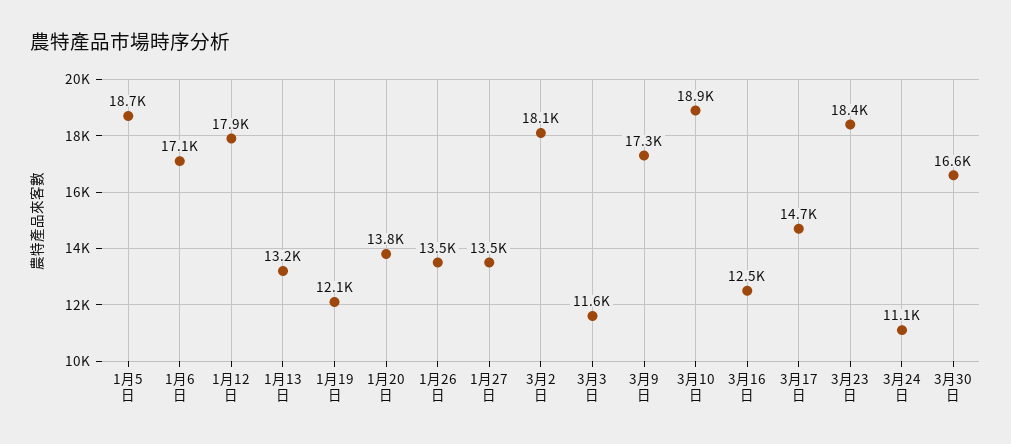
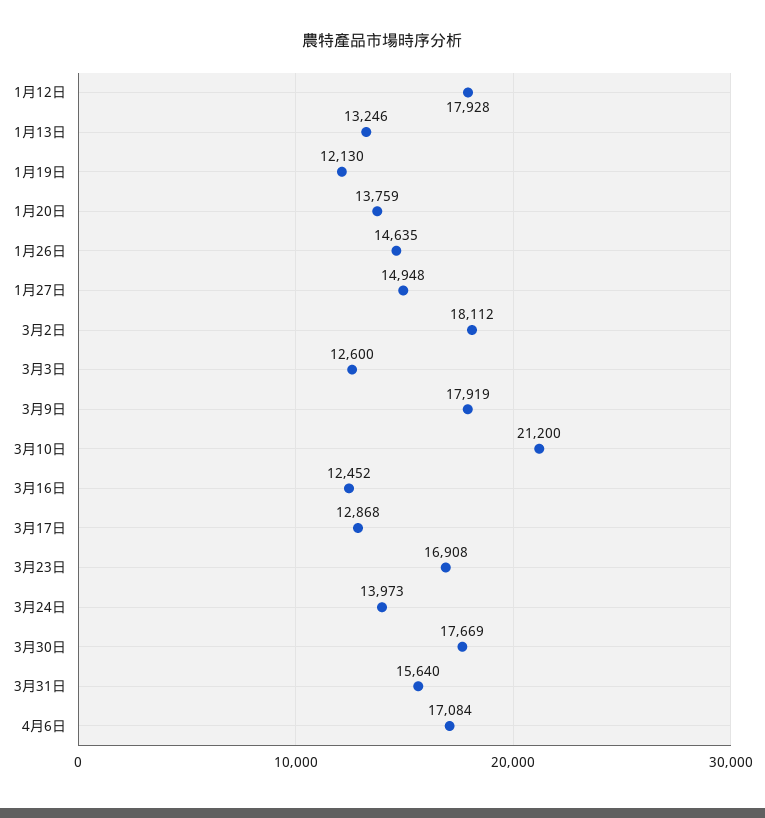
1月5日: 18700 -> none
1月6日: 17100 -> none
1月26日: 13500 -> 14635
1月27日: 13500 -> 14948
3月3日: 11600 -> 12600
3月9日: 17300 -> 17919
3月10日: 18900 -> 21200
3月17日: 14700 -> 12868
3月23日: 18400 -> 16908
3月24日: 11100 -> 13973
3月30日: 16600 -> 17669
3月31日: none -> 15640
4月6日: none -> 17084

